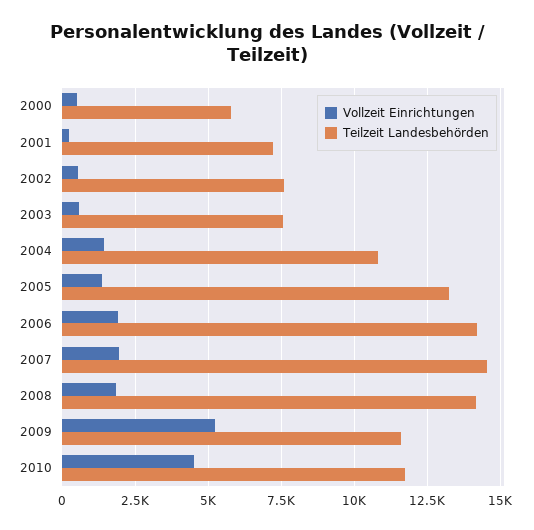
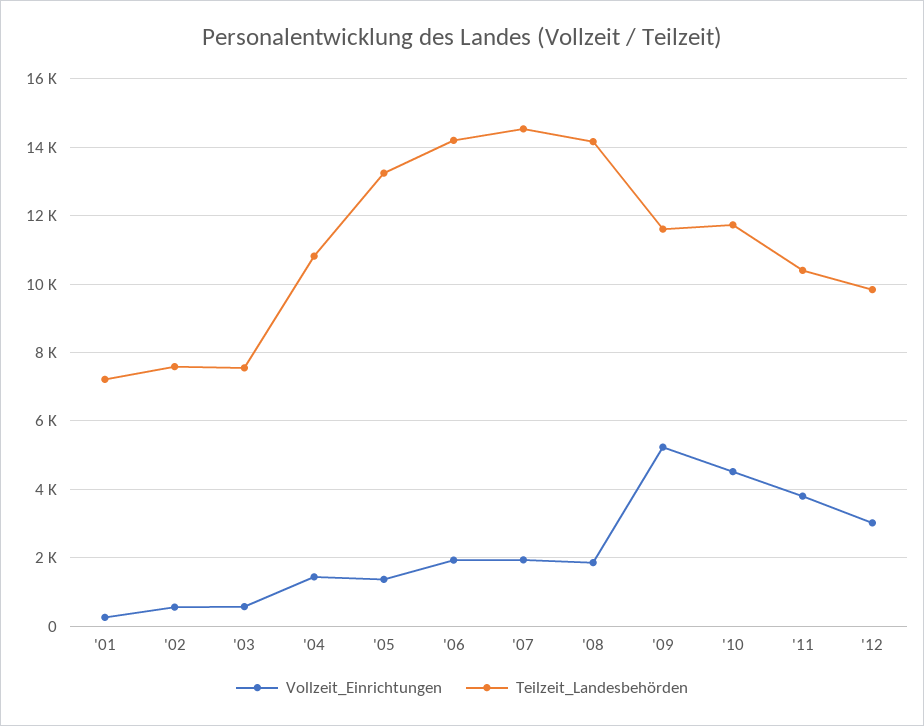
Vollzeit Einrichtungen, 2000: 500 -> none
Teilzeit Landesbehörden, 2000: 5750 -> none
Vollzeit Einrichtungen, '11: none -> 3800
Teilzeit Landesbehörden, '11: none -> 10400
Vollzeit Einrichtungen, '12: none -> 3000
Teilzeit Landesbehörden, '12: none -> 9800

